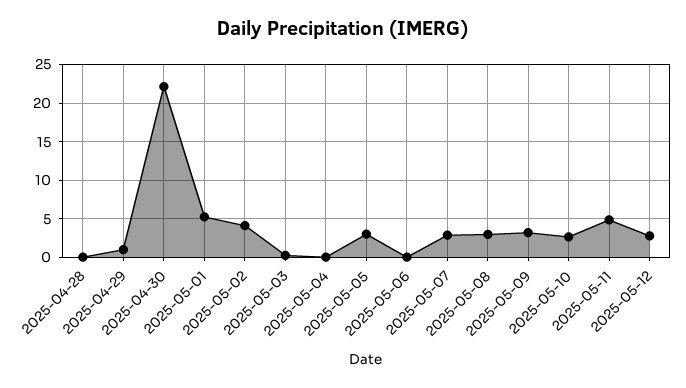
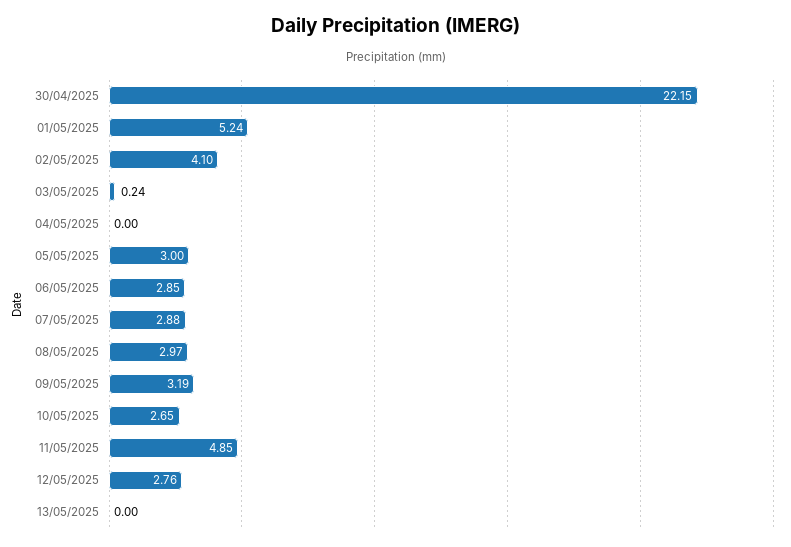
2025-04-28: 0 -> none
2025-04-29: 1 -> none
2025-05-06: 0 -> 2.85
13/05/2025: none -> 0

